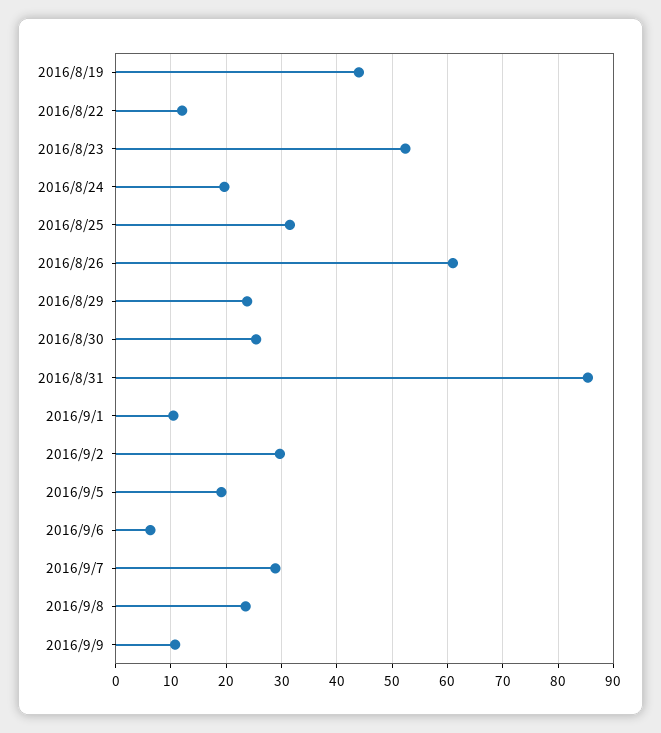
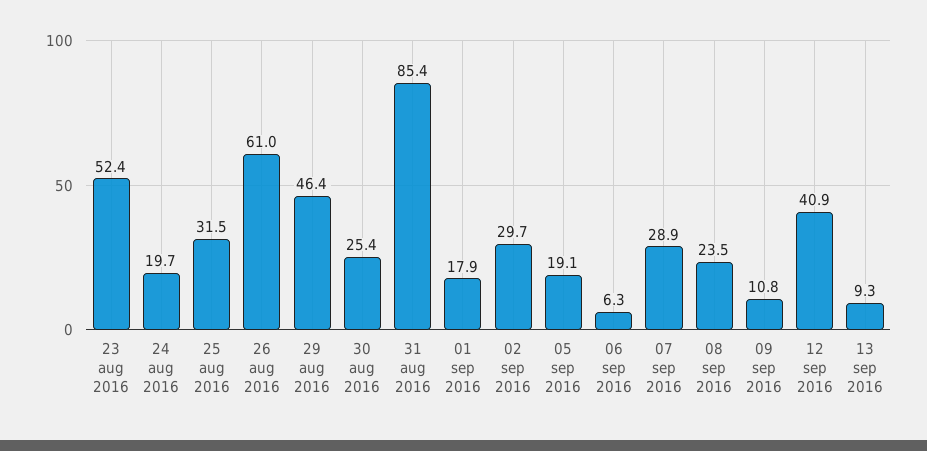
2016/8/19: 44 -> none
2016/8/22: 12 -> none
2016/8/29: 24 -> 46.4
2016/9/1: 10 -> 17.9
12 sep 2016: none -> 40.9
13 sep 2016: none -> 9.3

